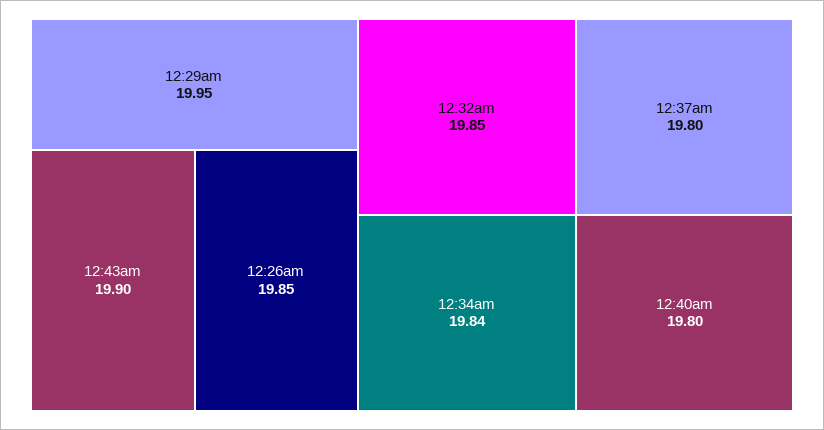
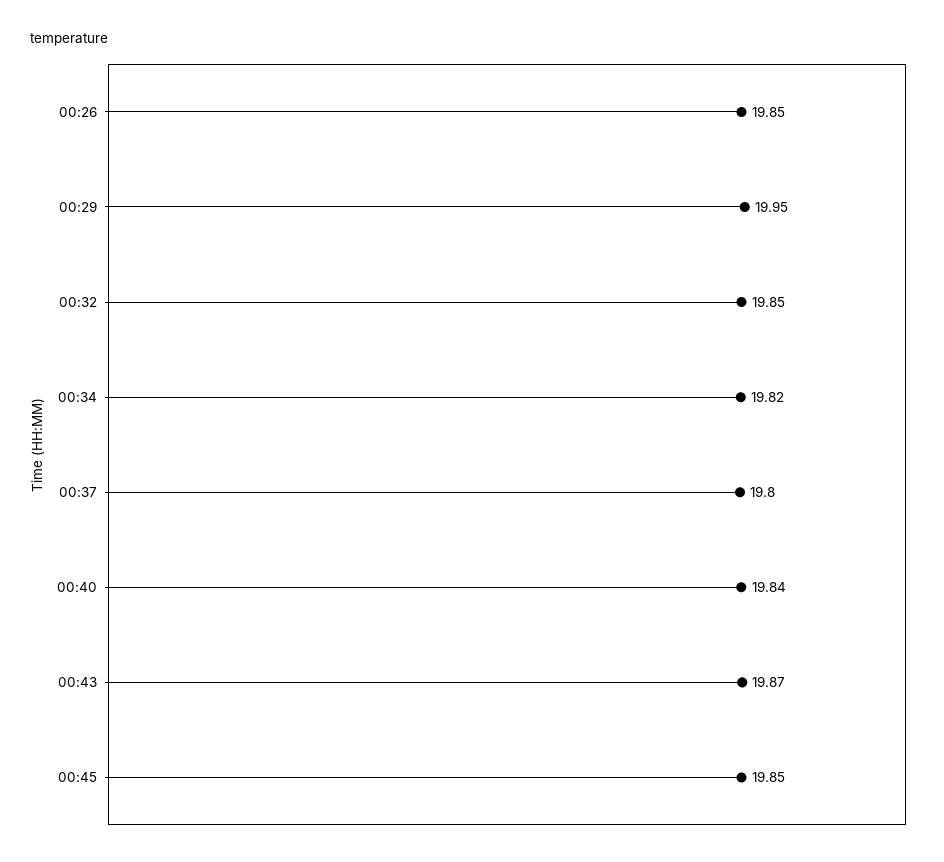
12:43am: 19.9 -> 19.87
12:34am: 19.84 -> 19.82
12:40am: 19.8 -> 19.84
00:45: none -> 19.85

